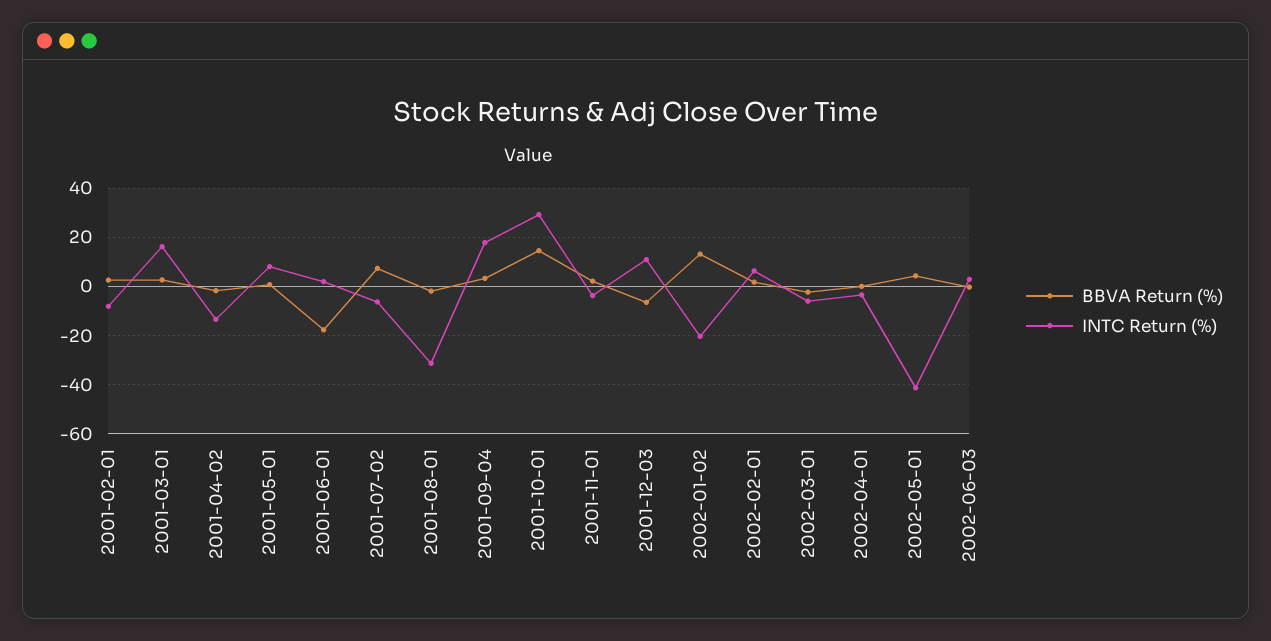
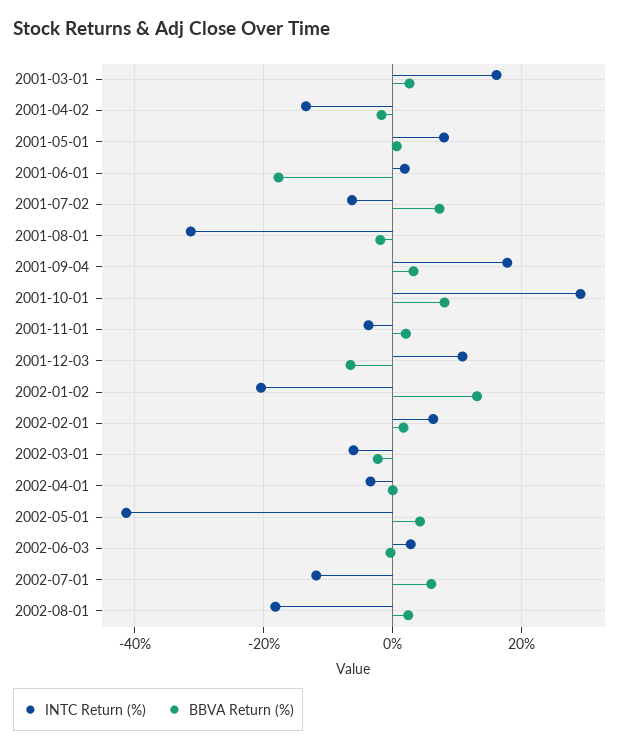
BBVA Return (%), 2001-02-01: 2.5 -> none
INTC Return (%), 2001-02-01: -7.5 -> none
BBVA Return (%), 2001-10-01: 15 -> 8
INTC Return (%), 2002-07-01: none -> -12
BBVA Return (%), 2002-07-01: none -> 6
INTC Return (%), 2002-08-01: none -> -18
BBVA Return (%), 2002-08-01: none -> 2

